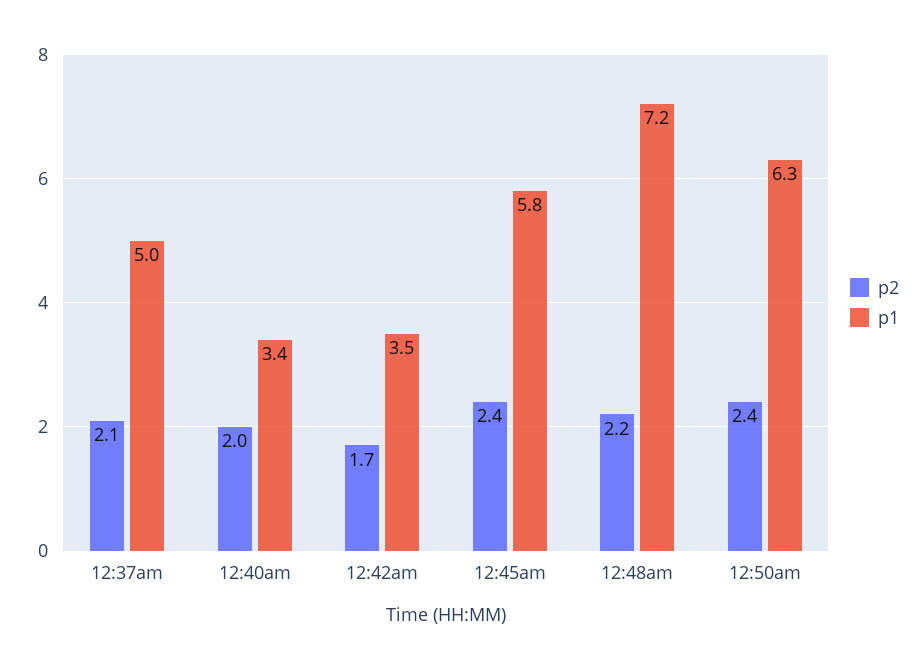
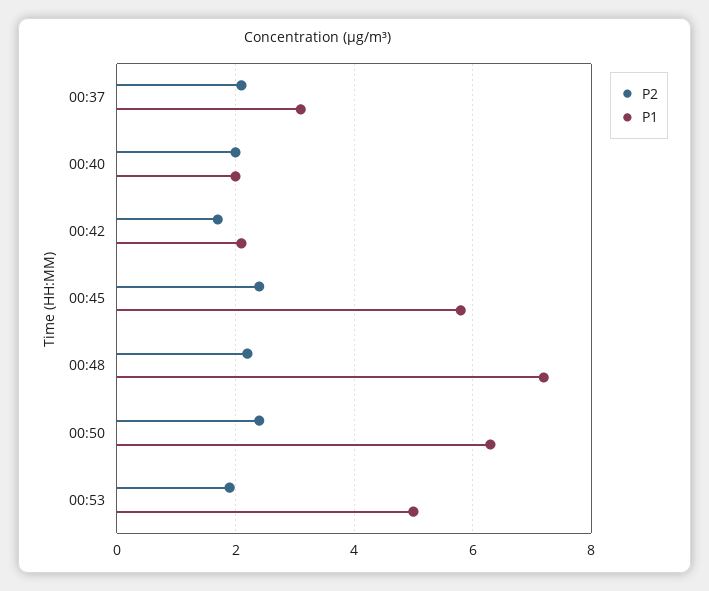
p1, 12:37am: 5 -> 3
p1, 12:40am: 3.4 -> 2
p1, 12:42am: 3.5 -> 2
p2, 00:53: none -> 2
p1, 00:53: none -> 5

